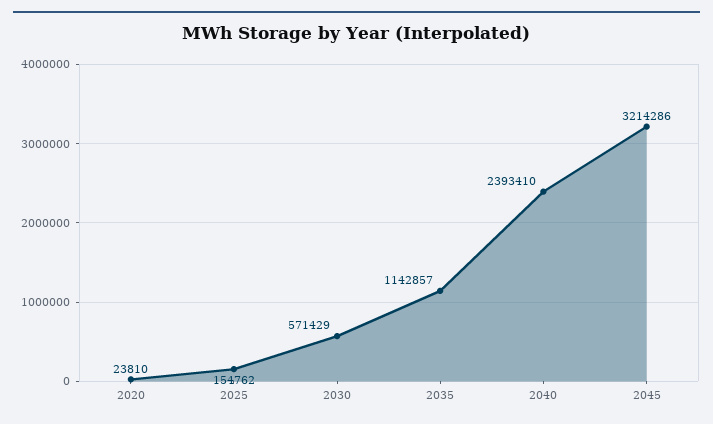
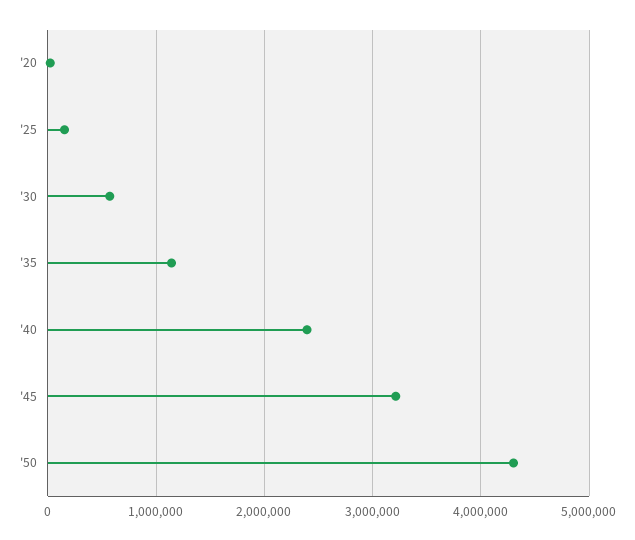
'50: none -> 4300000

